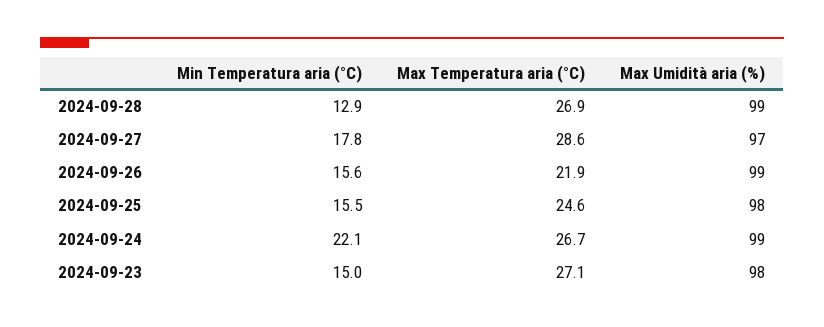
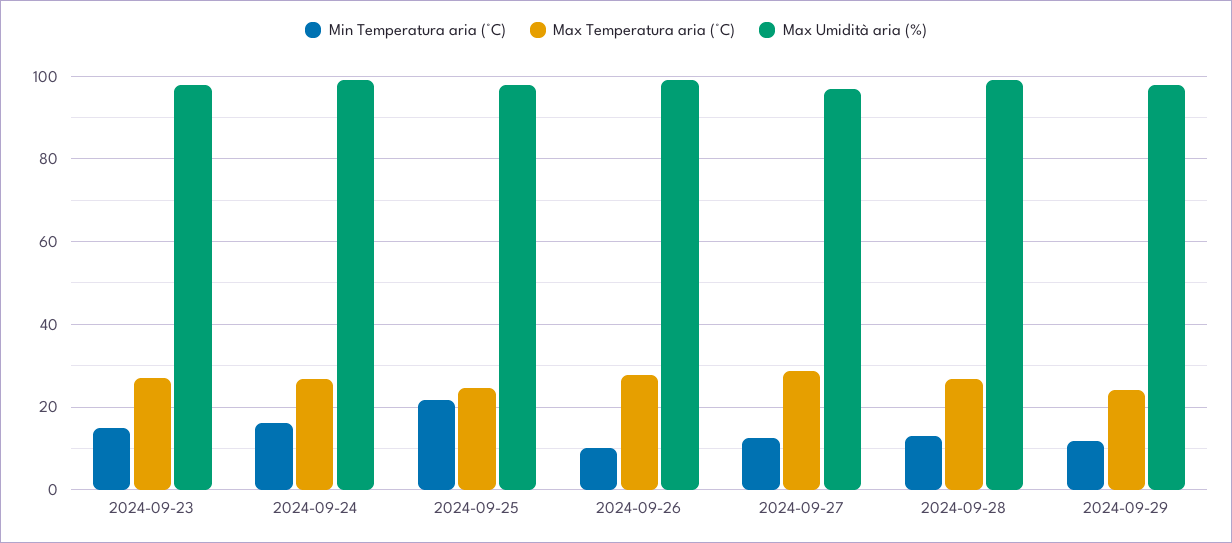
Min Temperatura aria (°C), 2024-09-27: 17.8 -> 12
Min Temperatura aria (°C), 2024-09-26: 15.6 -> 10
Max Temperatura aria (°C), 2024-09-26: 21.9 -> 28
Min Temperatura aria (°C), 2024-09-25: 15.5 -> 22
Min Temperatura aria (°C), 2024-09-24: 22.1 -> 16
Min Temperatura aria (°C), 2024-09-29: none -> 12
Max Temperatura aria (°C), 2024-09-29: none -> 24
Max Umidità aria (%), 2024-09-29: none -> 98

